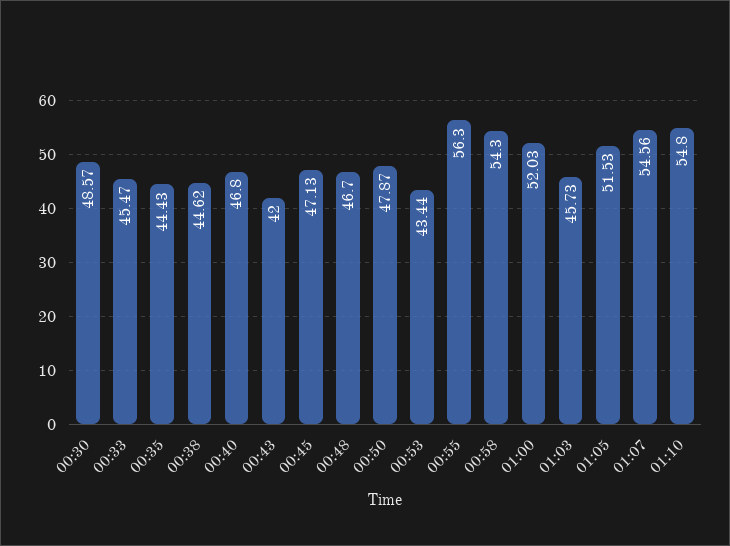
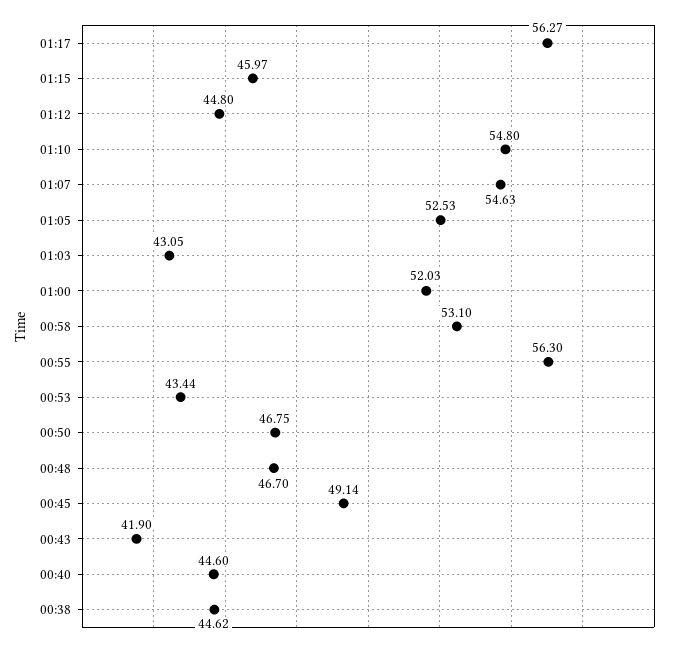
00:30: 48.57 -> none
00:33: 45.47 -> none
00:35: 44.43 -> none
00:40: 46.8 -> 44.6
00:43: 42 -> 41.9
00:45: 47.13 -> 49.14
00:50: 47.87 -> 46.75
00:58: 54.3 -> 53.1
01:03: 45.73 -> 43.05
01:05: 51.53 -> 52.53
01:07: 54.56 -> 54.63
01:17: none -> 56.27
01:15: none -> 45.97
01:12: none -> 44.8

